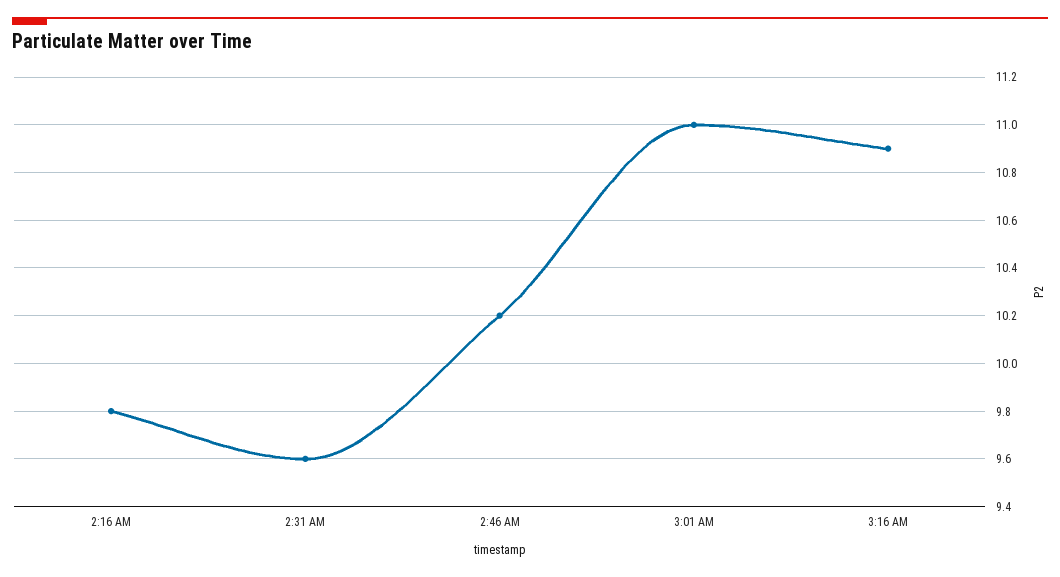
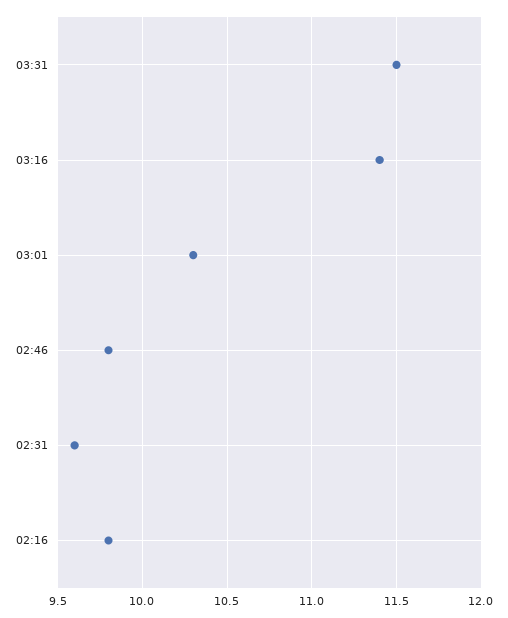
2:46 AM: 10.2 -> 9.8
3:01 AM: 11 -> 10.3
3:16 AM: 10.9 -> 11.4
03:31: none -> 11.5

